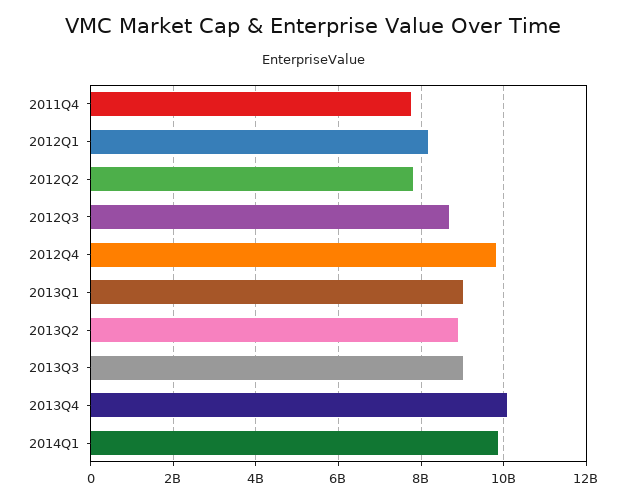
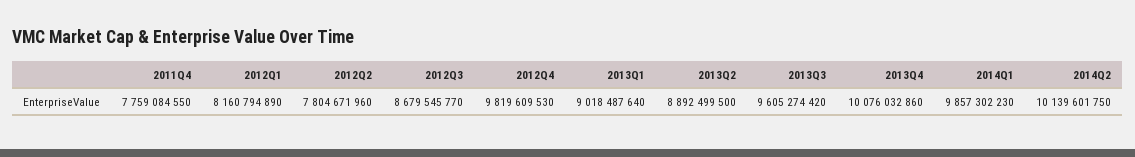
2013Q3: 9000000000 -> 9605274420
2014Q2: none -> 10139601750

